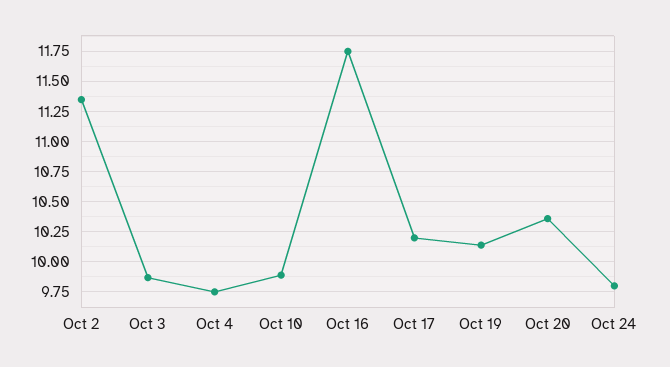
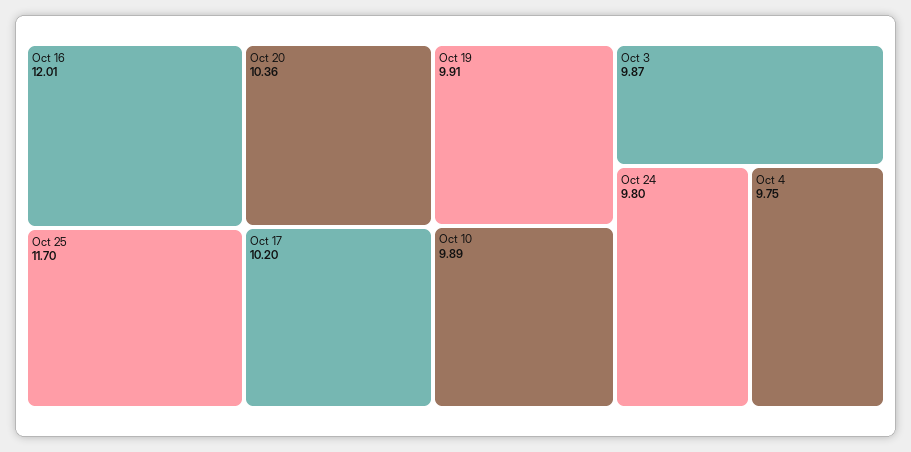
Oct 2: 11.35 -> none
Oct 16: 11.75 -> 12.01
Oct 19: 10.15 -> 9.91
Oct 25: none -> 11.7

